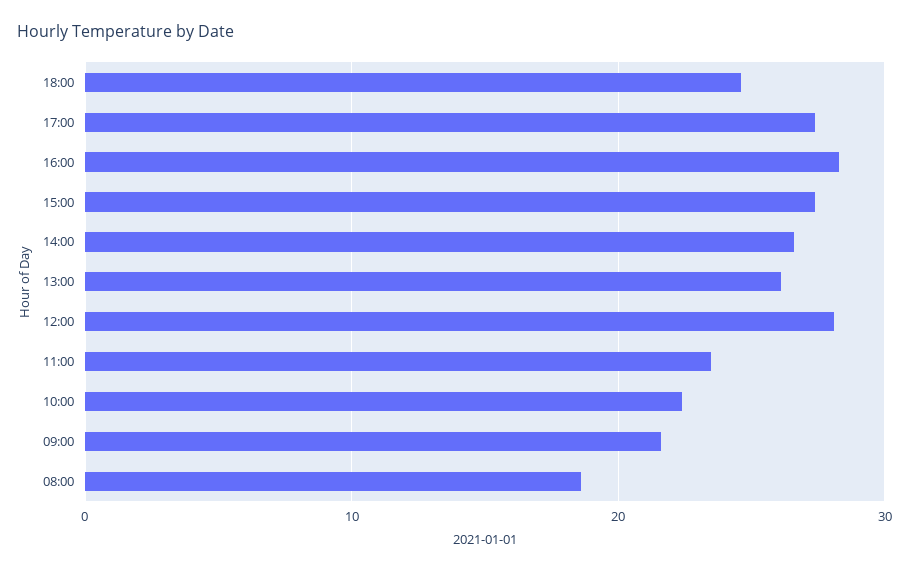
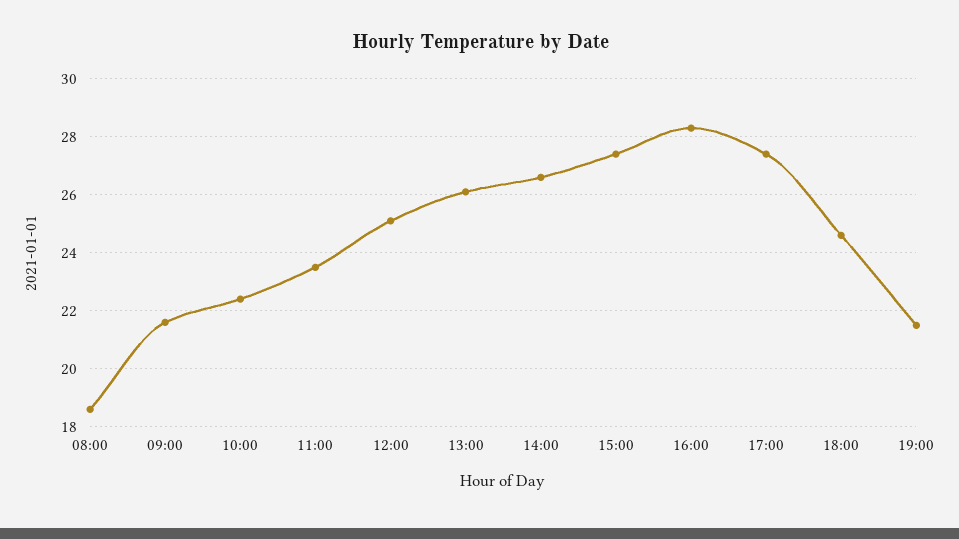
12:00: 28 -> 25
19:00: none -> 21.5

